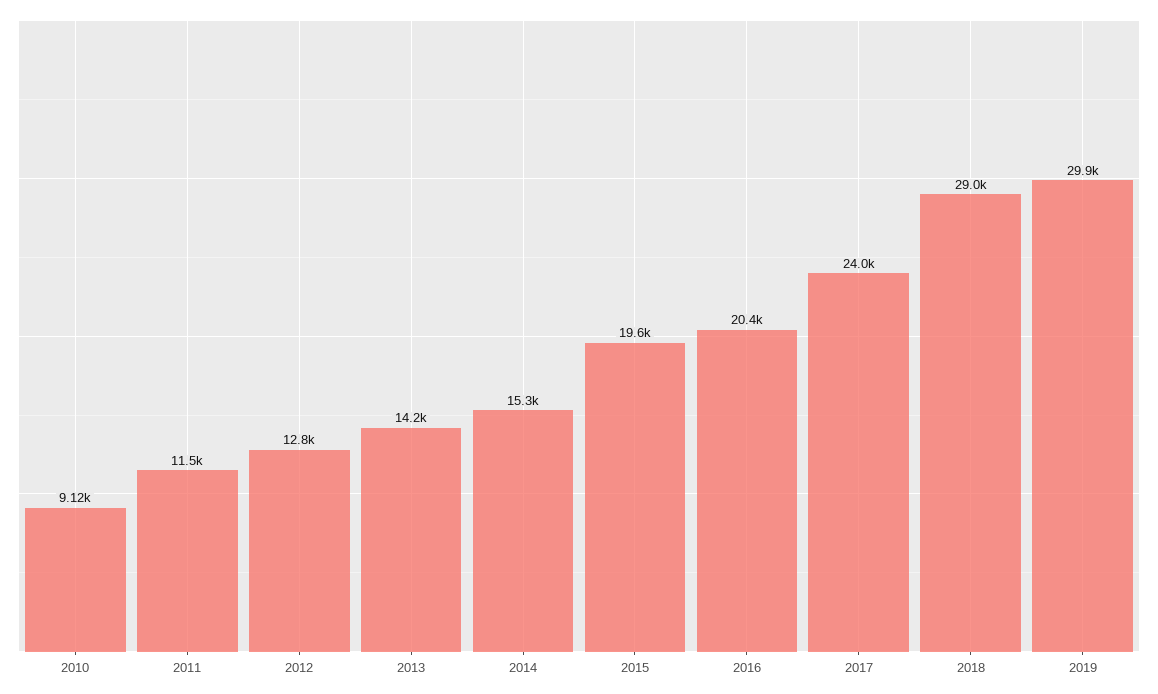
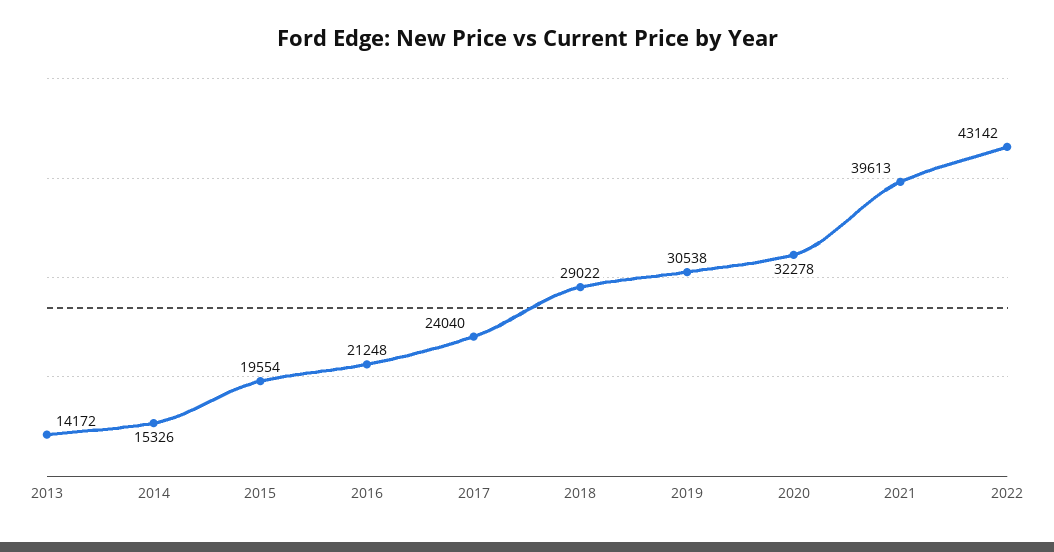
2010: 9120 -> none
2011: 11500 -> none
2012: 12800 -> none
2016: 20400 -> 21248
2019: 29900 -> 30538
2020: none -> 32278
2021: none -> 39613
2022: none -> 43142

